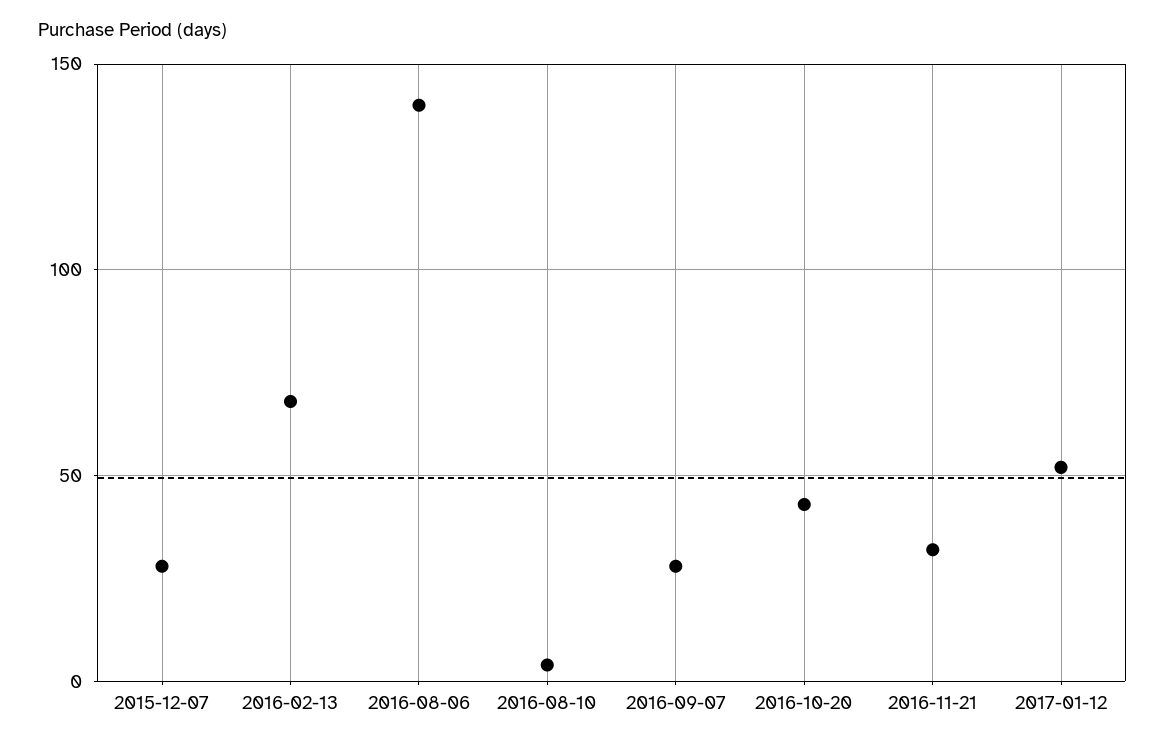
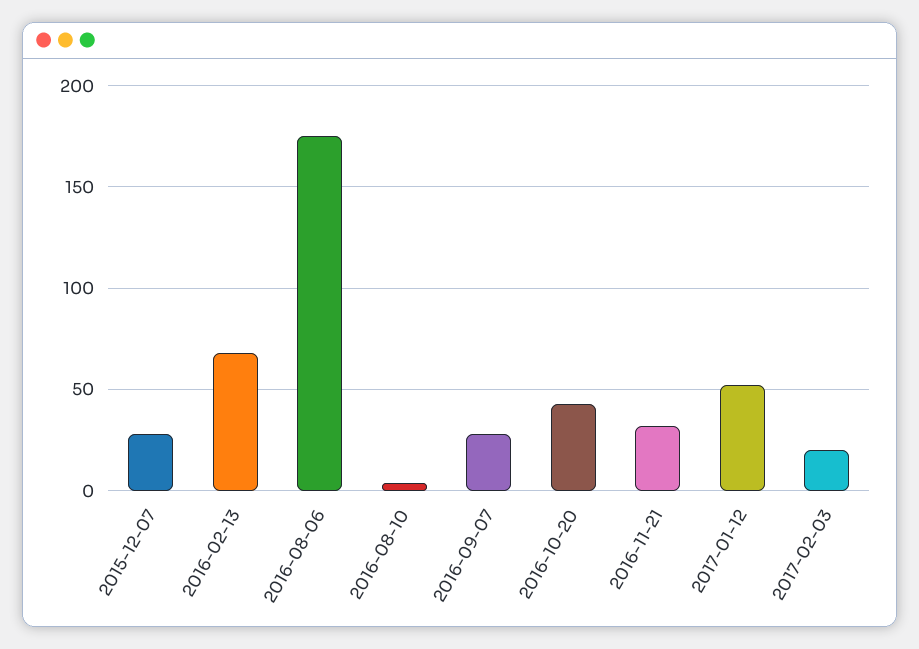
2016-08-06: 140 -> 175
2017-02-03: none -> 20

